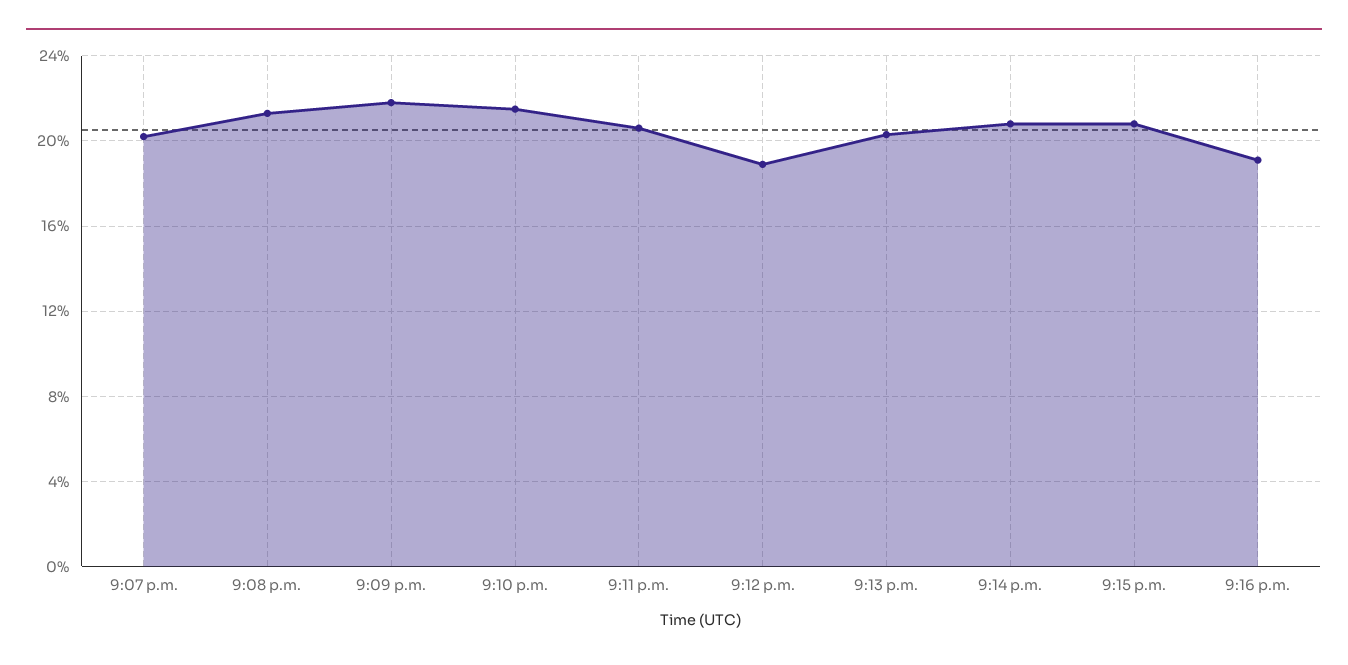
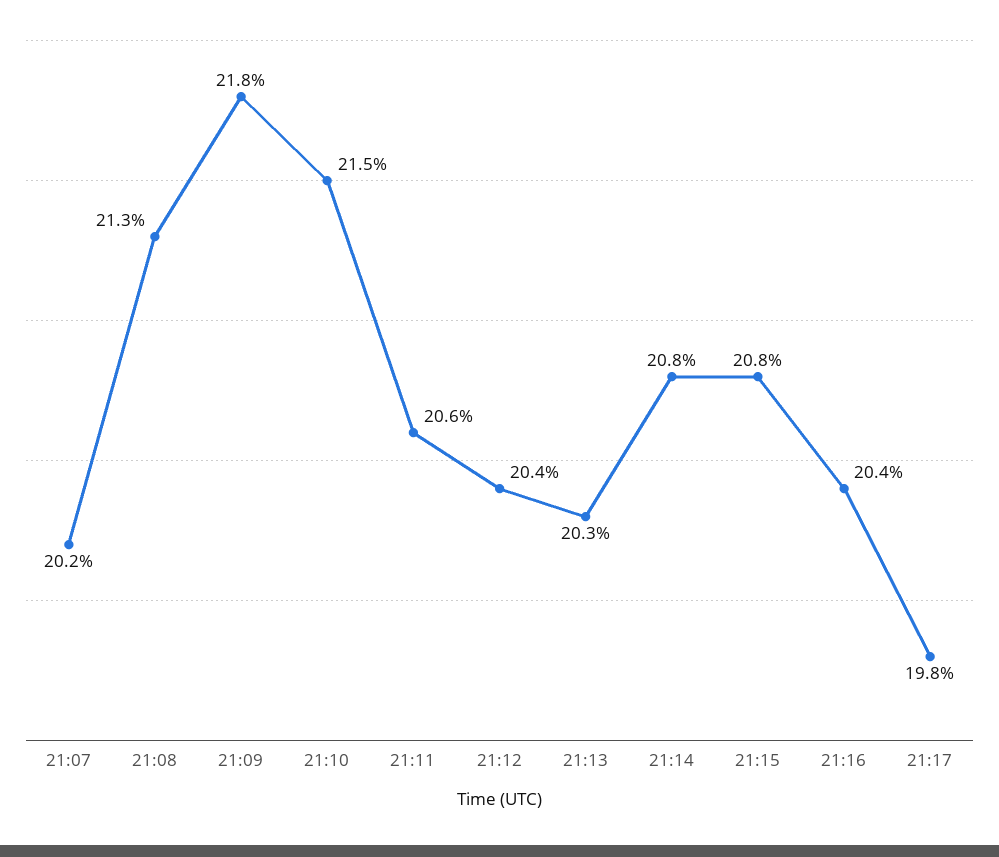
9:12 p.m.: 19 -> 20.4
9:16 p.m.: 19 -> 20.4
21:17: none -> 19.8

